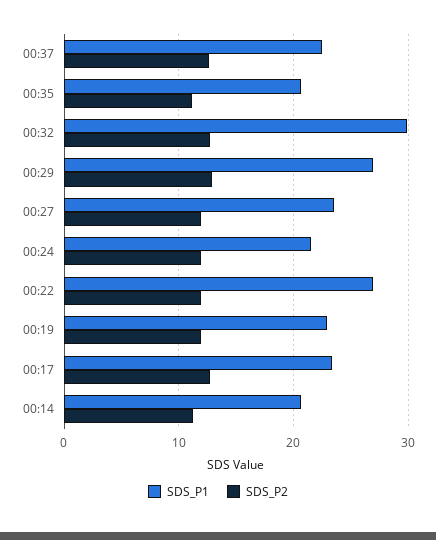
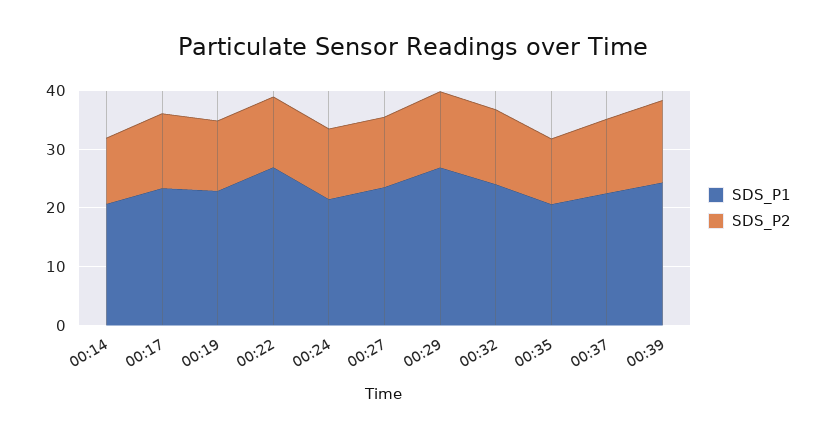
SDS_P1, 00:32: 30 -> 24
SDS_P1, 00:39: none -> 24
SDS_P2, 00:39: none -> 14

